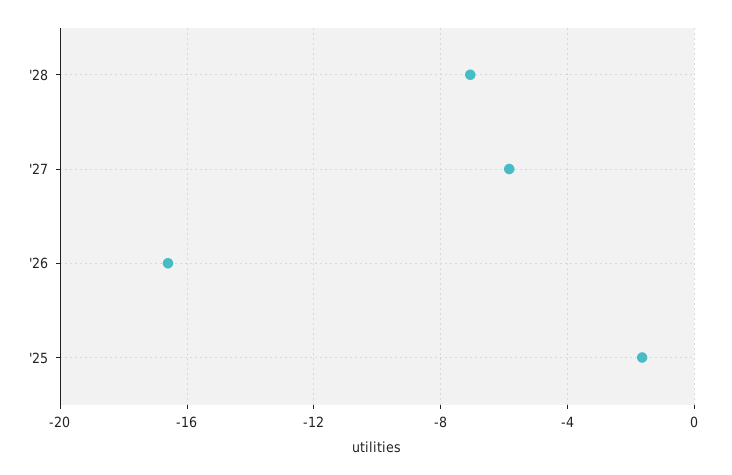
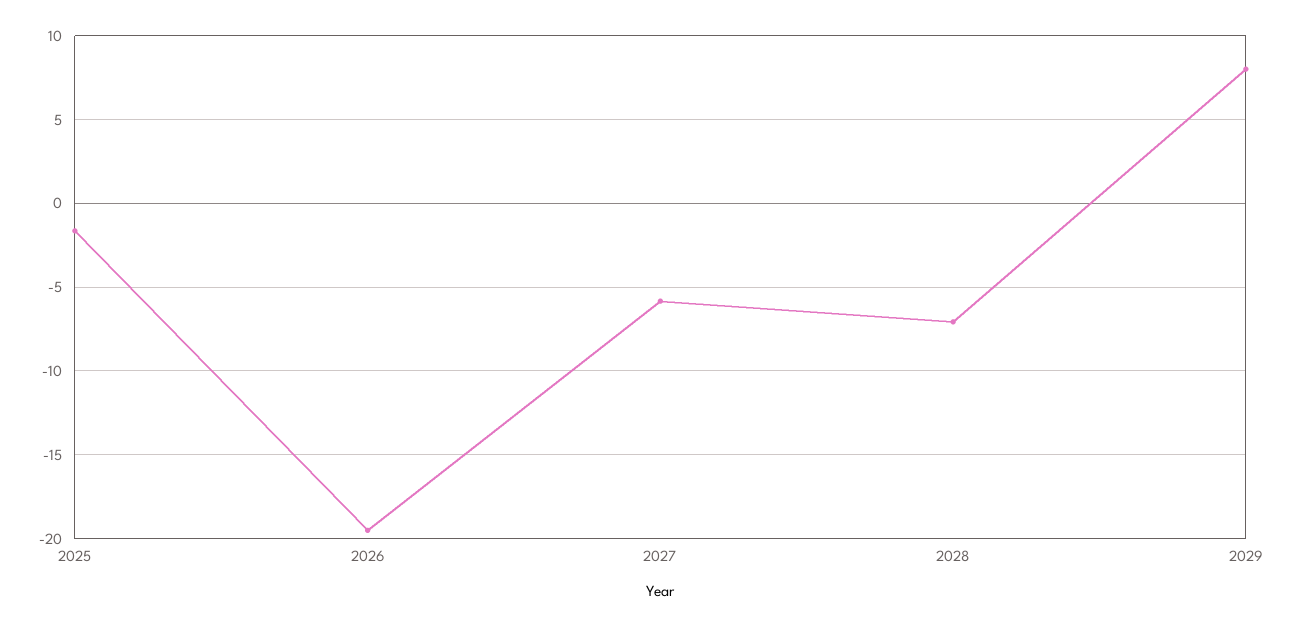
'26: -16.5 -> -19.5
2029: none -> 8

